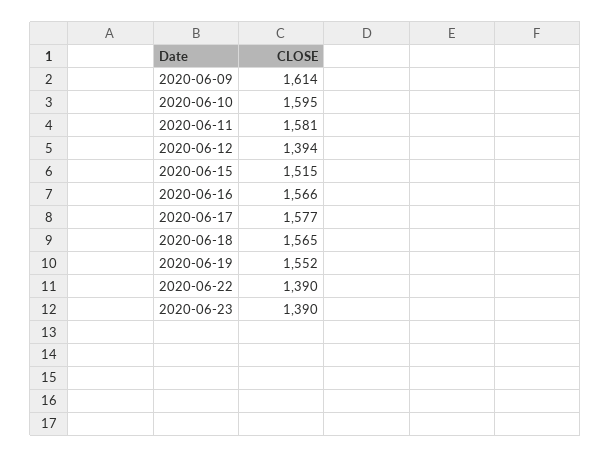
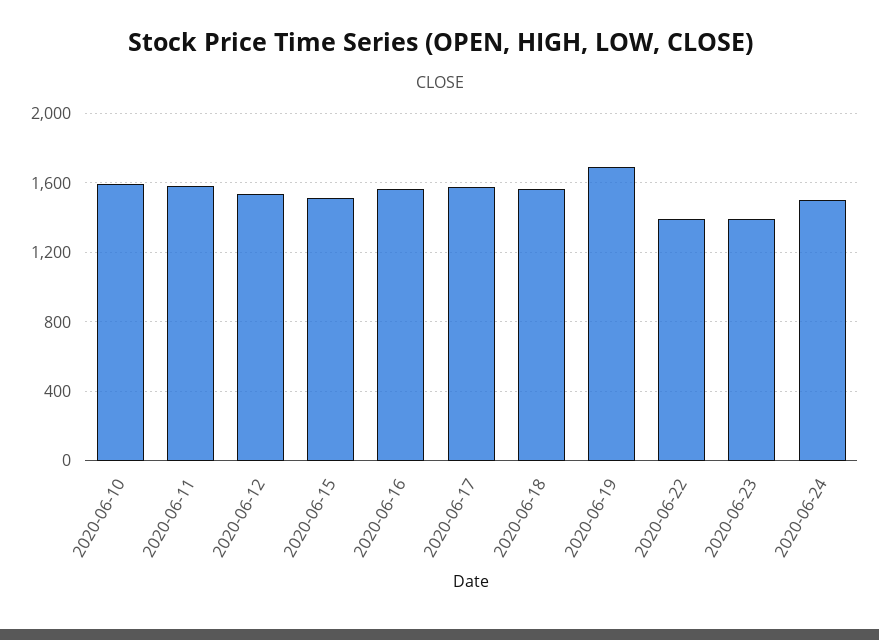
2020-06-09: 1614 -> none
2020-06-12: 1394 -> 1550
2020-06-19: 1552 -> 1700
2020-06-24: none -> 1500

